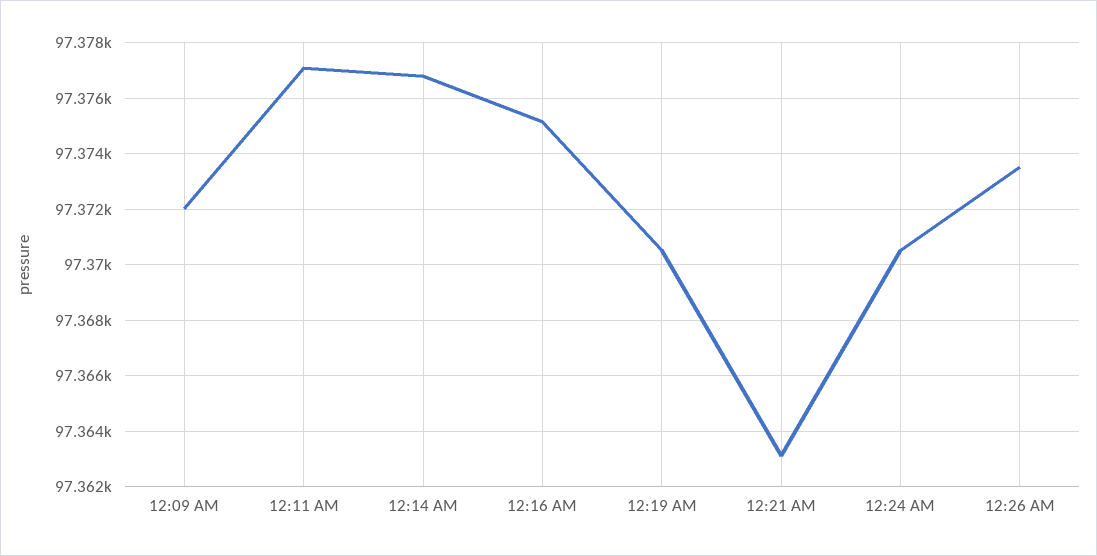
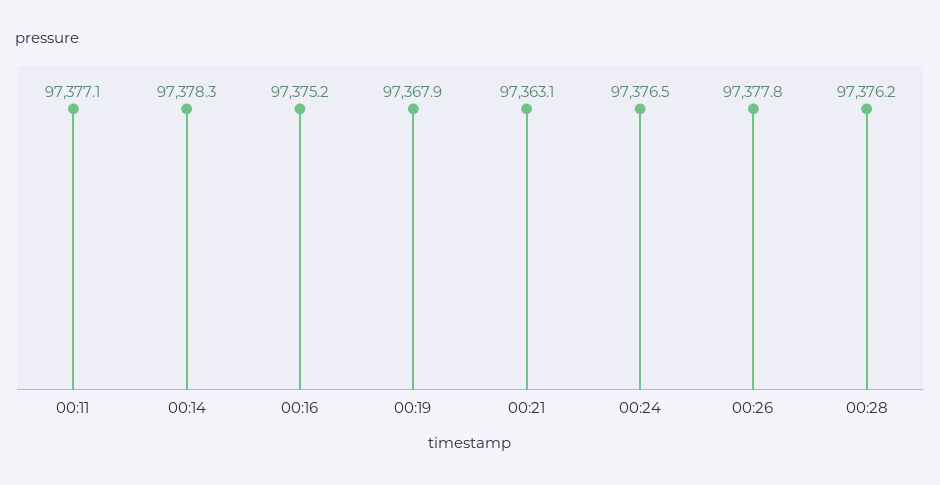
12:09 AM: 97372 -> none
12:14 AM: 97376.75 -> 97378.3
12:19 AM: 97370.5 -> 97367.9
12:24 AM: 97370.5 -> 97376.5
12:26 AM: 97373.5 -> 97377.8
00:28: none -> 97376.2

